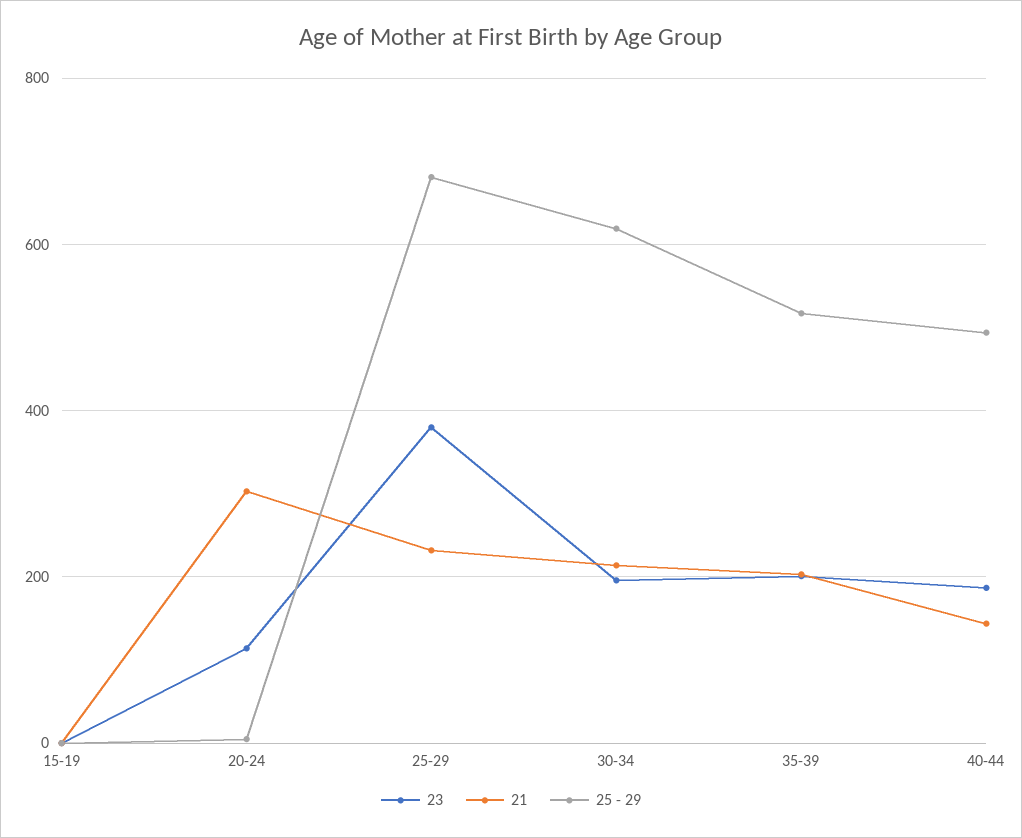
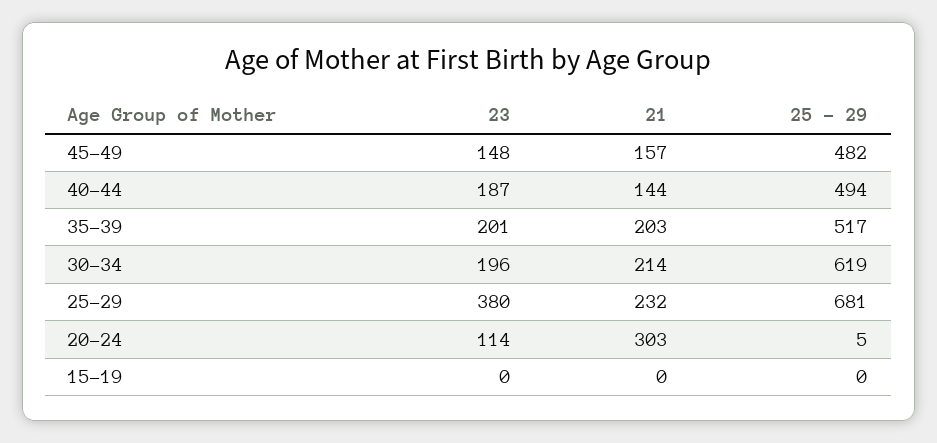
23, 45-49: none -> 148
21, 45-49: none -> 157
25 - 29, 45-49: none -> 482

